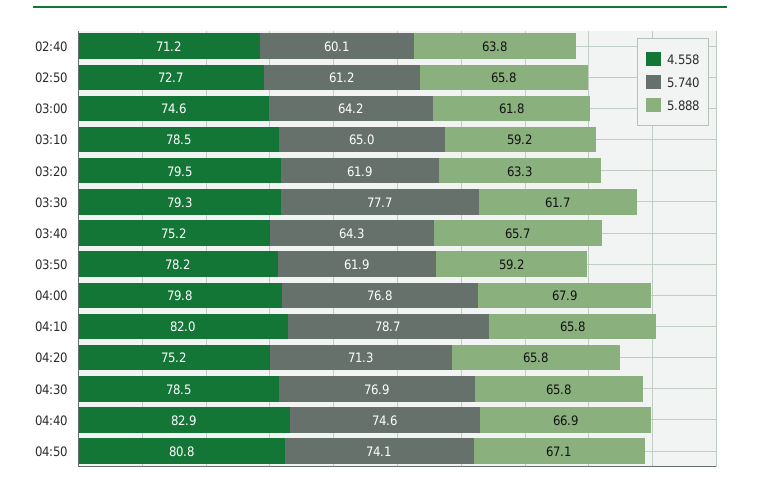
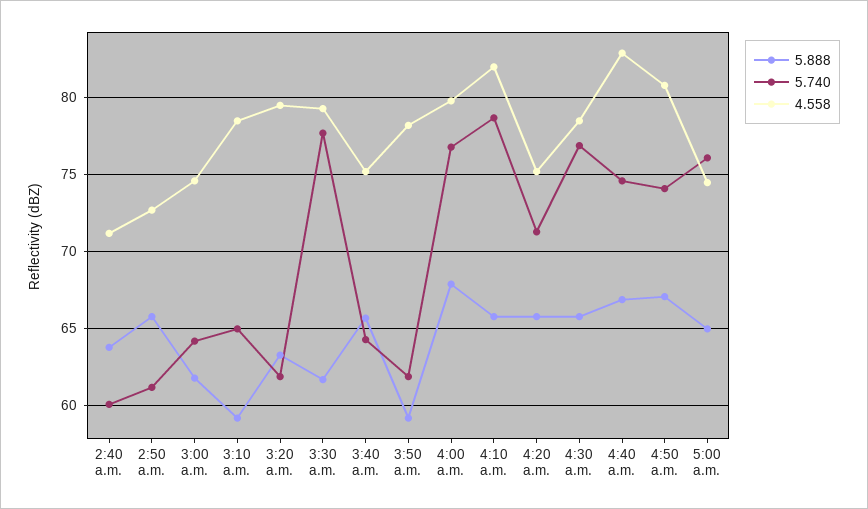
5.888, 5:00 a.m.: none -> 65
5.740, 5:00 a.m.: none -> 76
4.558, 5:00 a.m.: none -> 74.5

